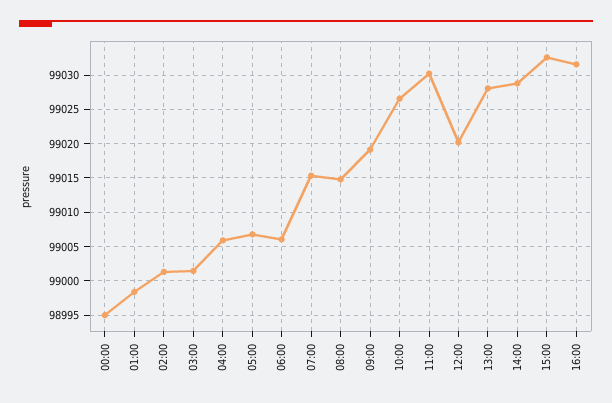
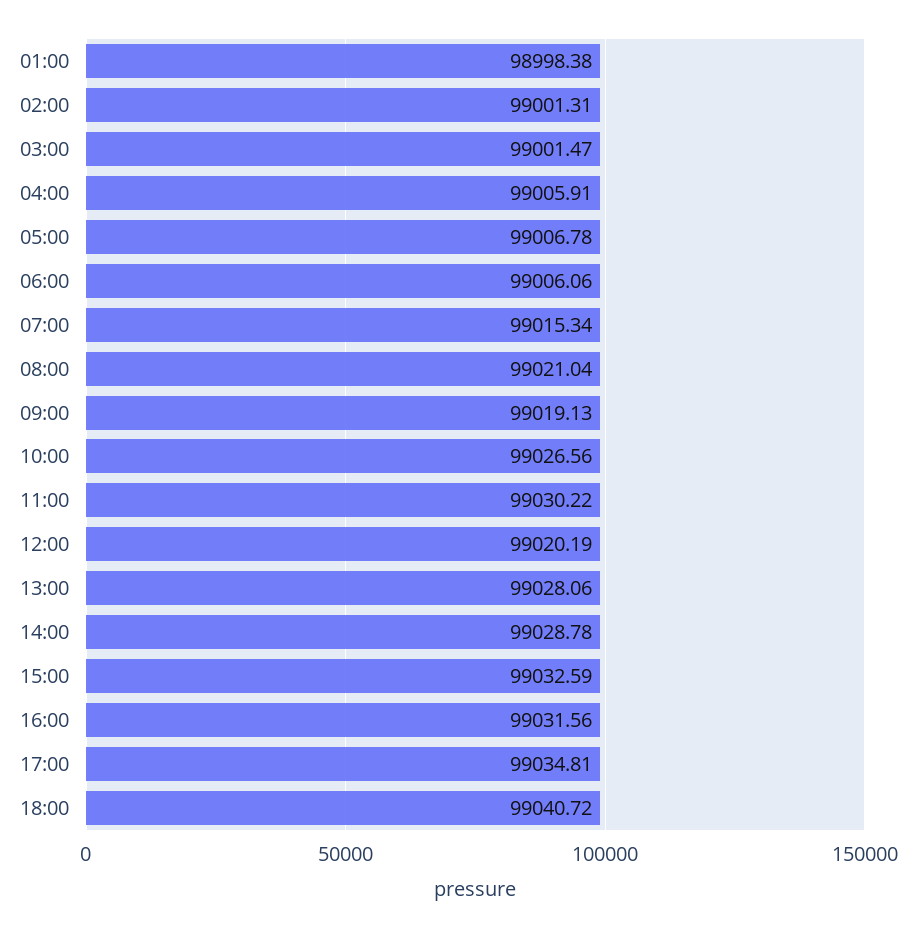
00:00: 98995 -> none
08:00: 99015 -> 99021.04
17:00: none -> 99034.81
18:00: none -> 99040.72

